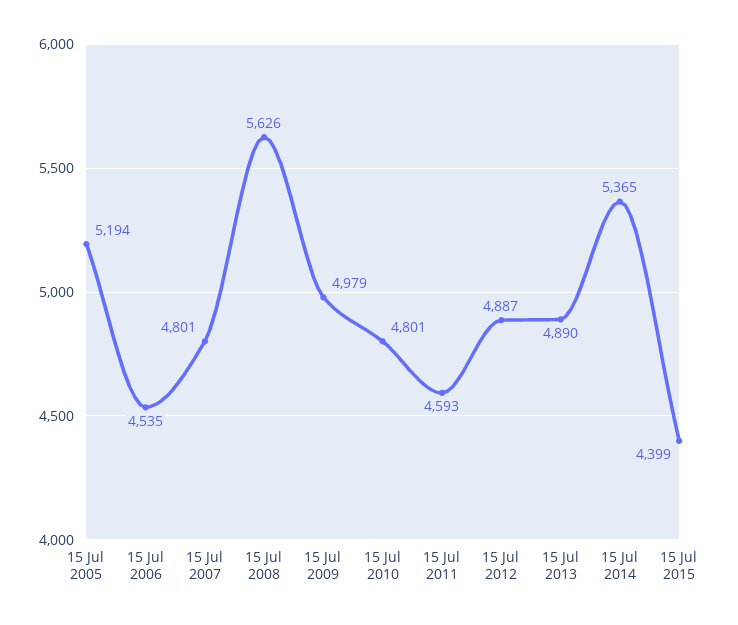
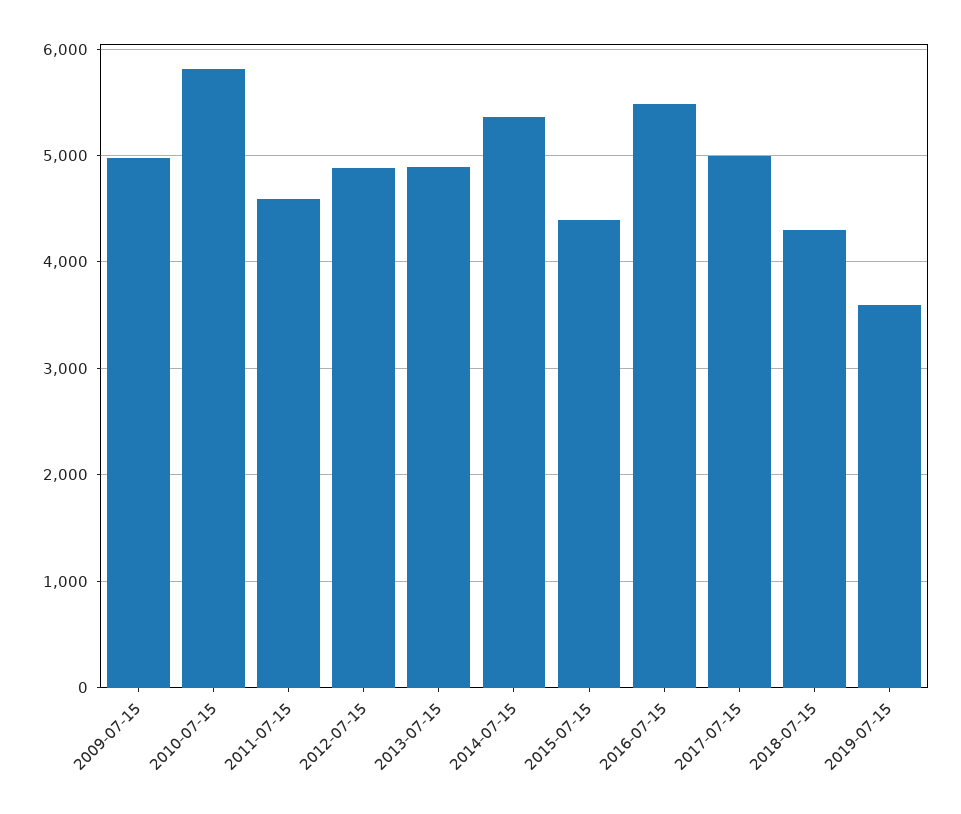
15 Jul 2005: 5194 -> none
15 Jul 2006: 4535 -> none
15 Jul 2007: 4801 -> none
15 Jul 2008: 5626 -> none
15 Jul 2010: 4801 -> 5800
2016-07-15: none -> 5500
2017-07-15: none -> 5000
2018-07-15: none -> 4300
2019-07-15: none -> 3600

